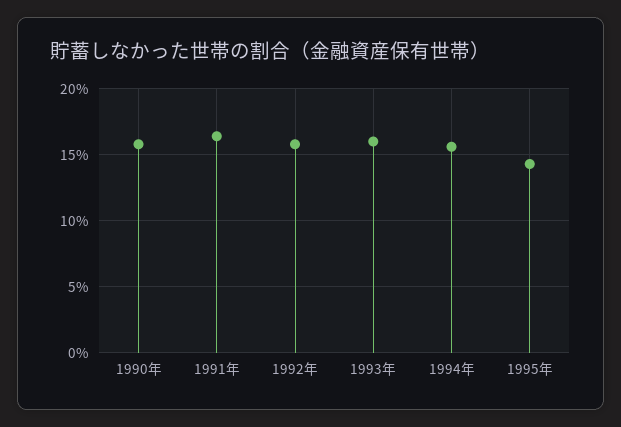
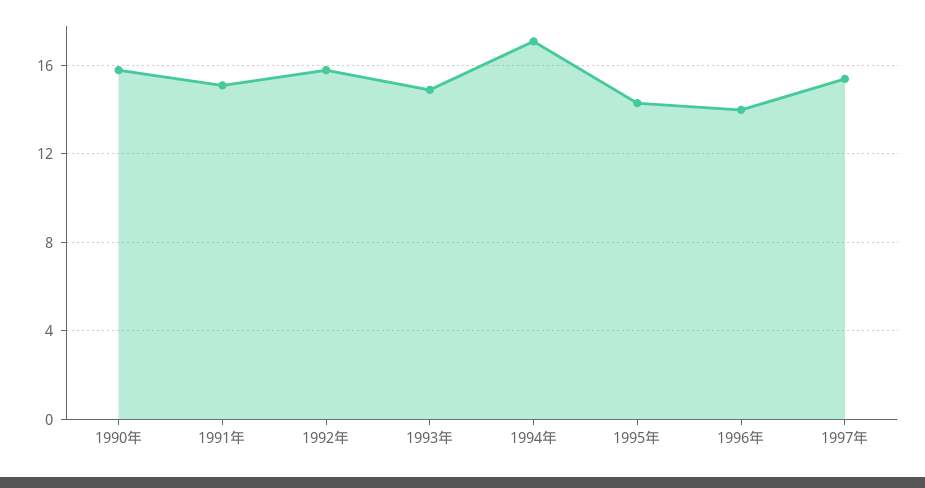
1991年: 16.5 -> 15
1993年: 16 -> 15
1994年: 15.5 -> 17
1996年: none -> 14
1997年: none -> 15.5

